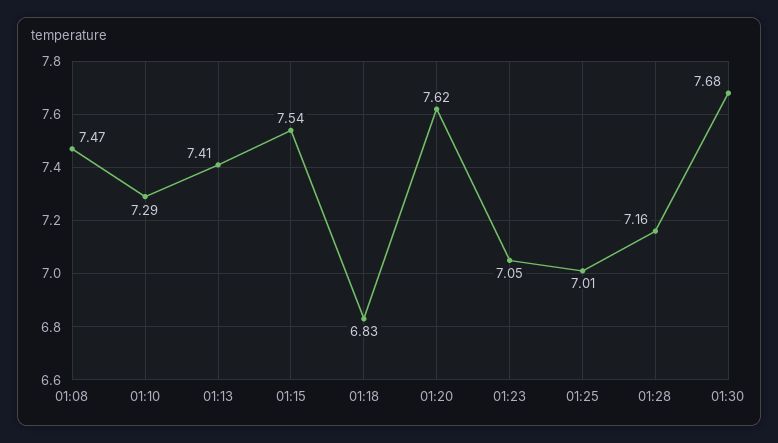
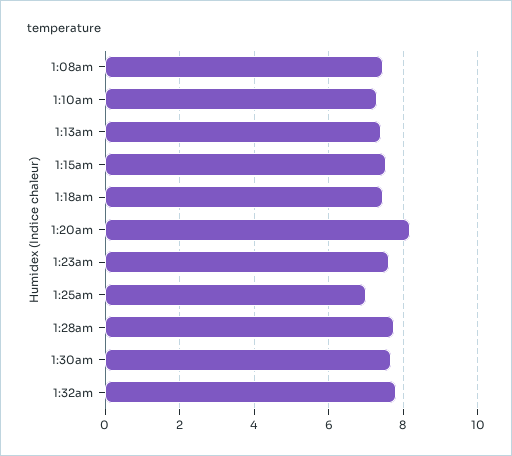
01:18: 6.83 -> 7.4
01:20: 7.62 -> 8.2
01:23: 7.05 -> 7.6
01:28: 7.16 -> 7.8
1:32am: none -> 7.8

